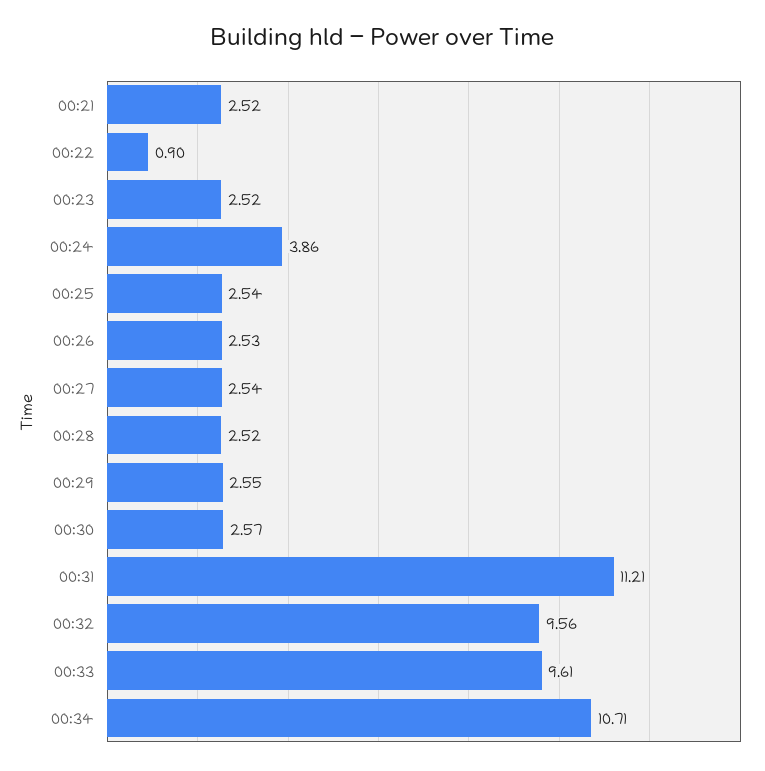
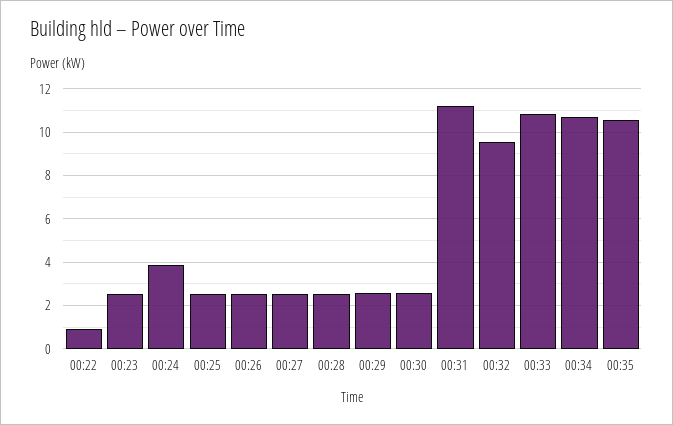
00:21: 2.52 -> none
00:33: 9.61 -> 11
00:35: none -> 10.5

